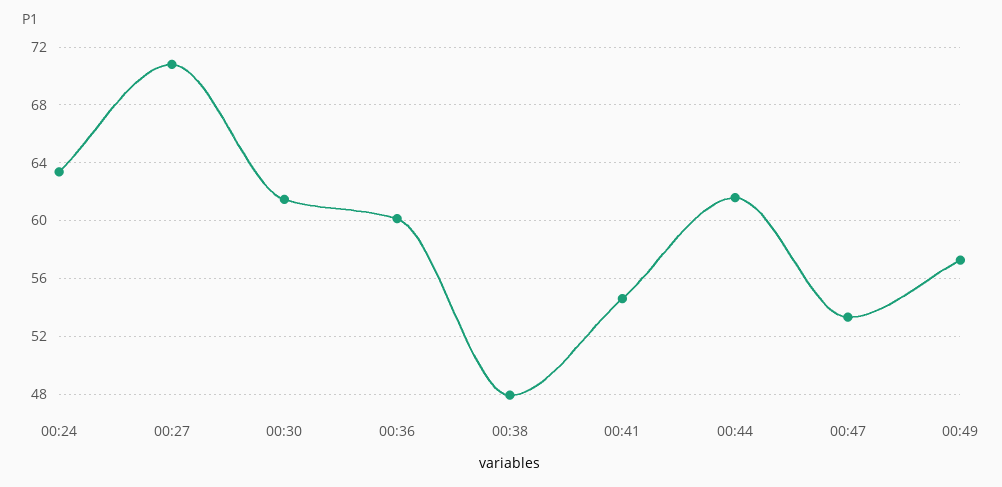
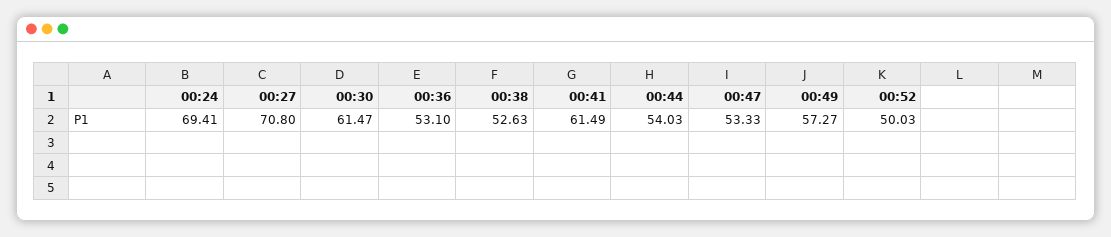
00:24: 63.5 -> 69.41
00:36: 60 -> 53.1
00:38: 48 -> 52.63
00:41: 54.5 -> 61.49
00:44: 61.5 -> 54.03
00:52: none -> 50.03

